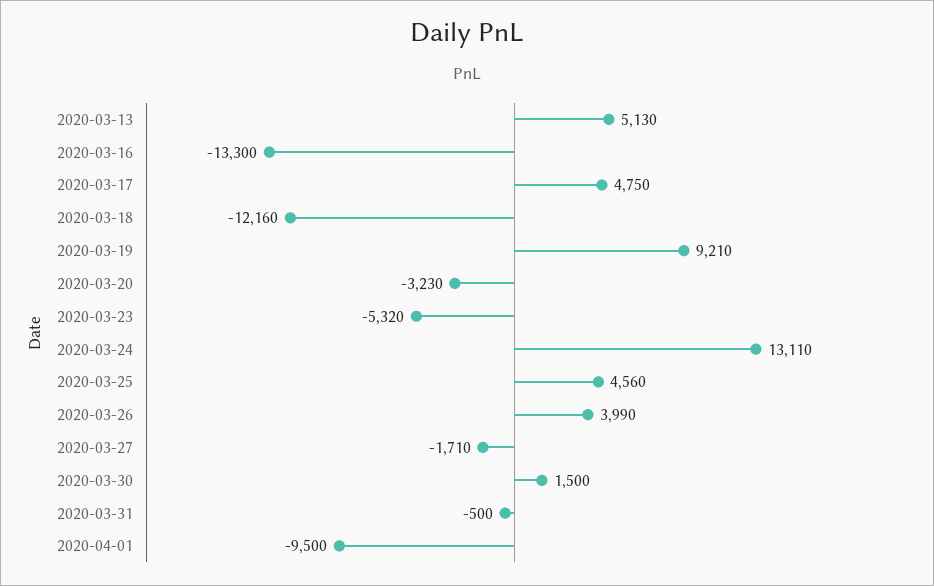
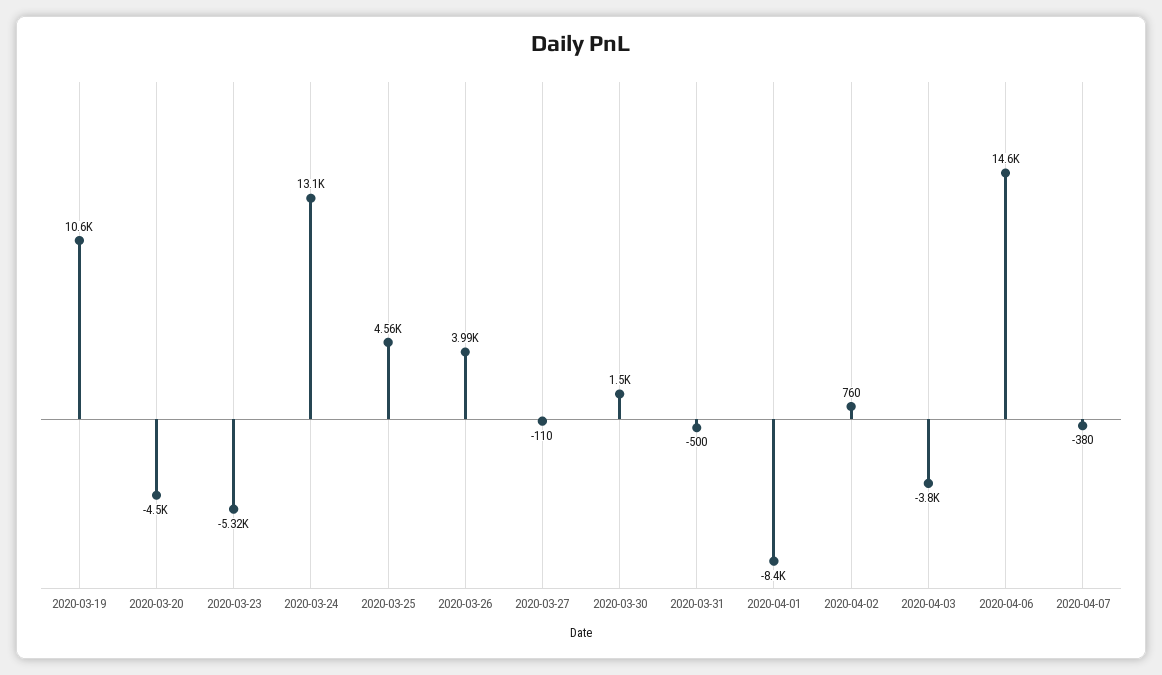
2020-03-13: 5130 -> none
2020-03-16: -13300 -> none
2020-03-17: 4750 -> none
2020-03-18: -12160 -> none
2020-03-19: 9210 -> 10600
2020-03-20: -3230 -> -4500
2020-03-27: -1710 -> -110
2020-04-01: -9500 -> -8400
2020-04-02: none -> 760
2020-04-03: none -> -3800
2020-04-06: none -> 14600
2020-04-07: none -> -380

